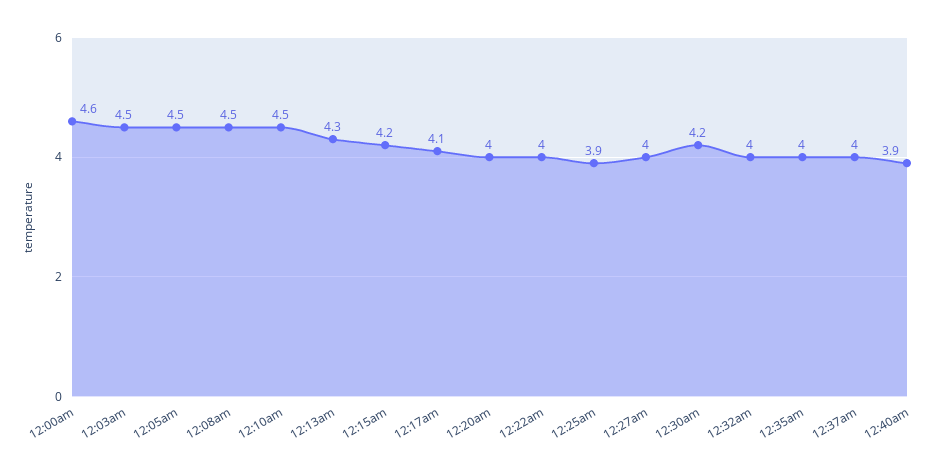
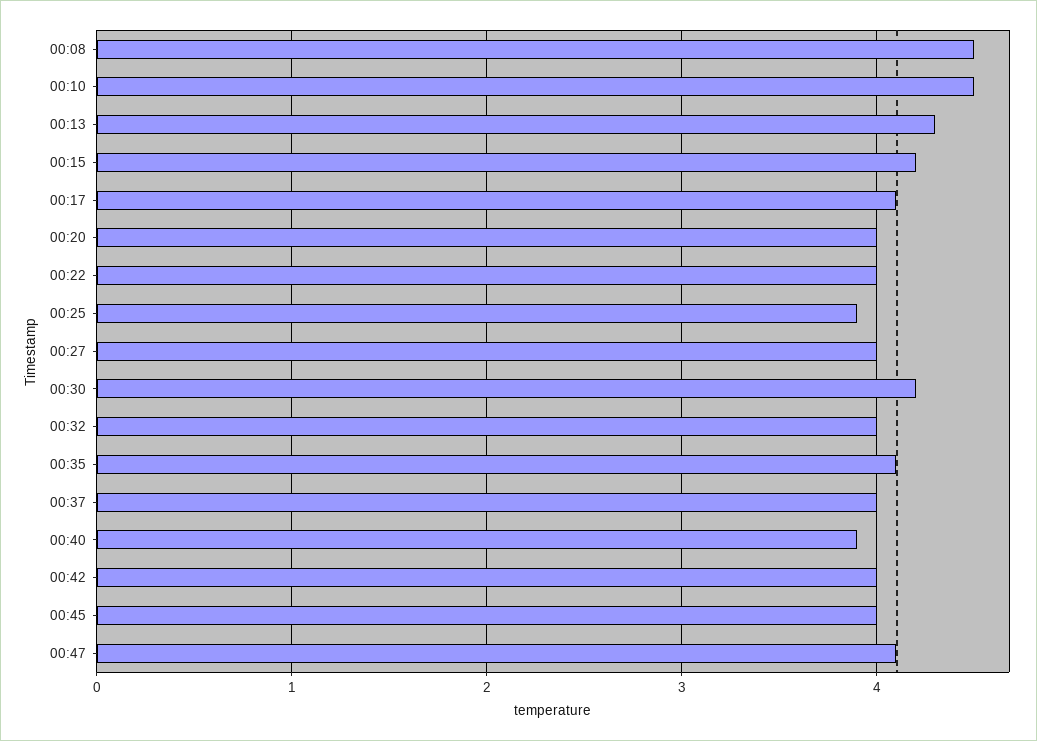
12:00am: 4.6 -> none
12:03am: 4.5 -> none
12:05am: 4.5 -> none
12:35am: 4 -> 4.1
00:42: none -> 4
00:45: none -> 4
00:47: none -> 4.1

